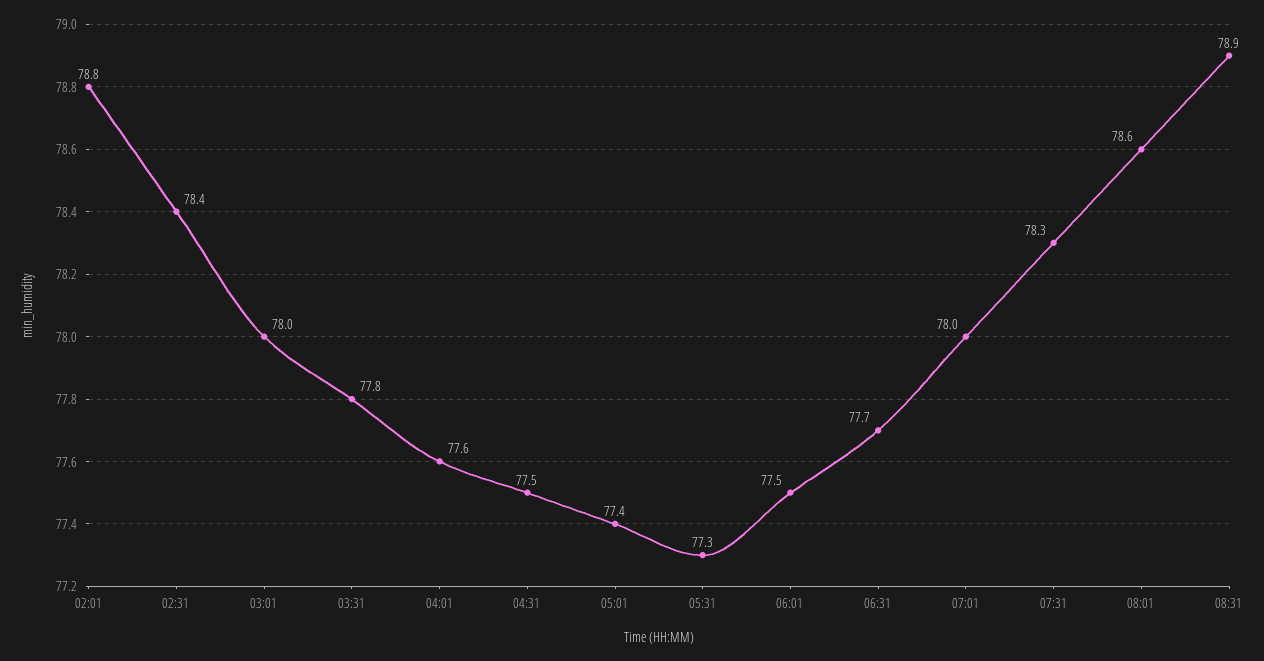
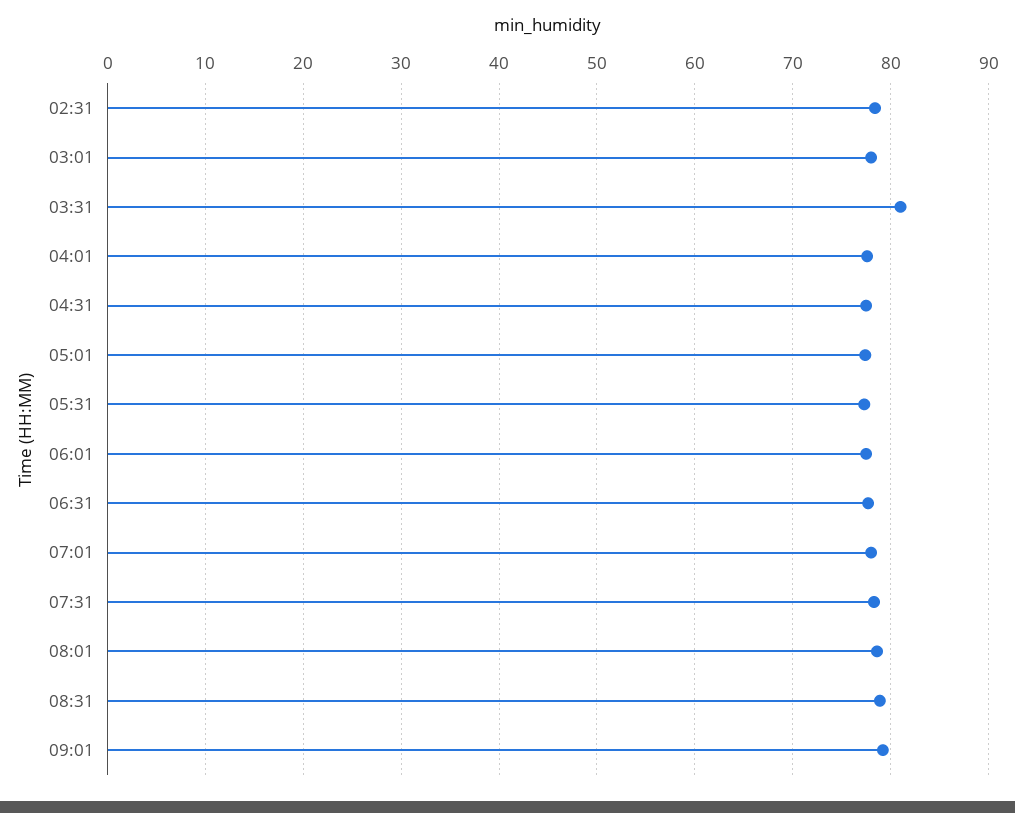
02:01: 78.8 -> none
03:31: 77.8 -> 81
09:01: none -> 79

